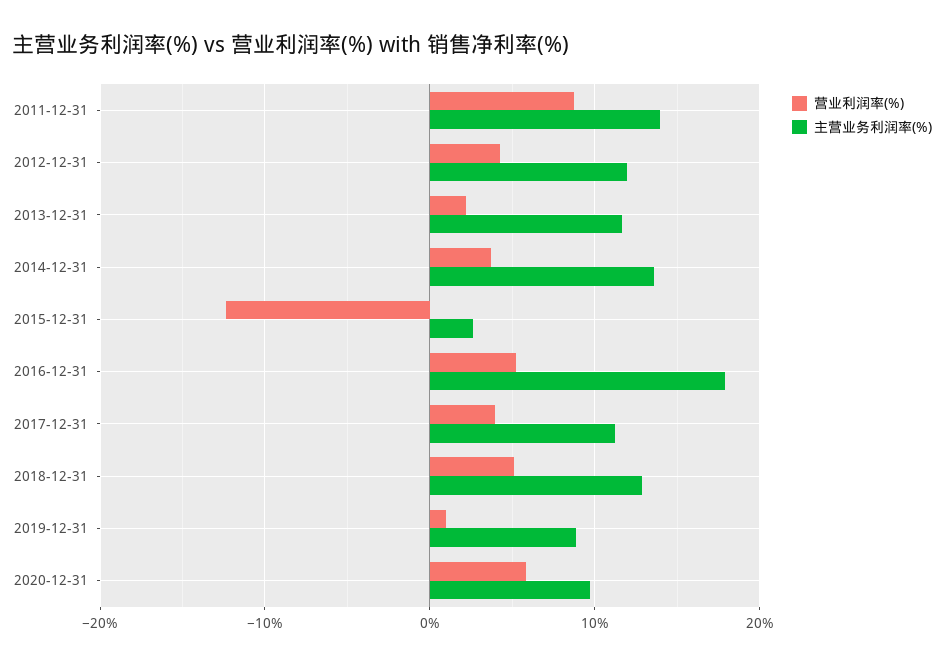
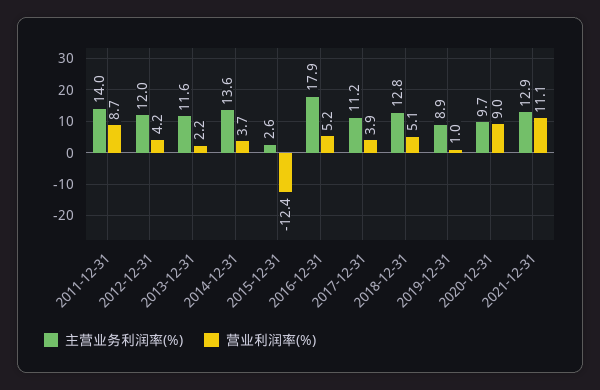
营业利润率(%), 2020-12-31: 6 -> 9
主营业务利润率(%), 2021-12-31: none -> 12.9
营业利润率(%), 2021-12-31: none -> 11.1

